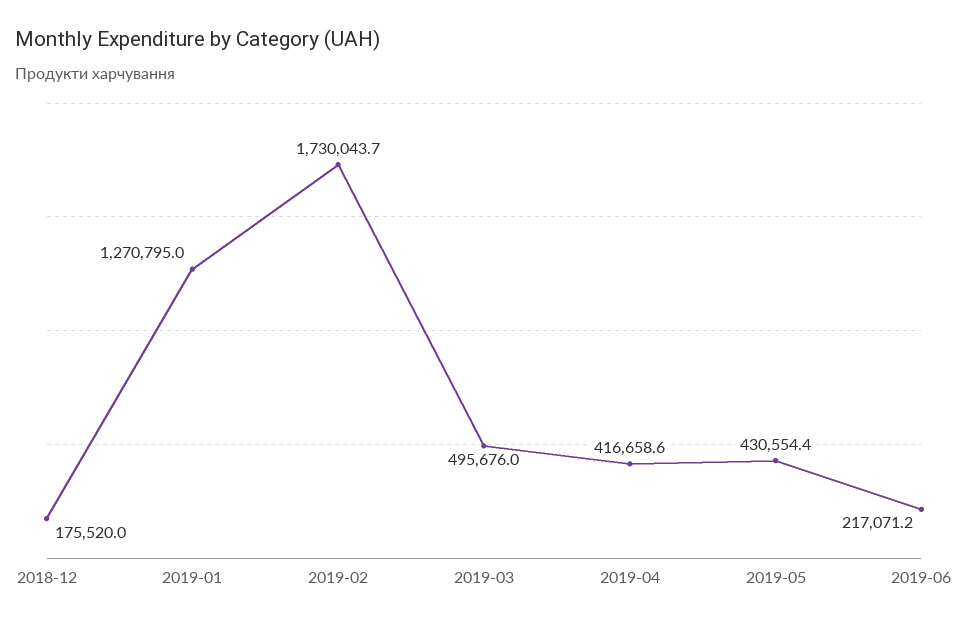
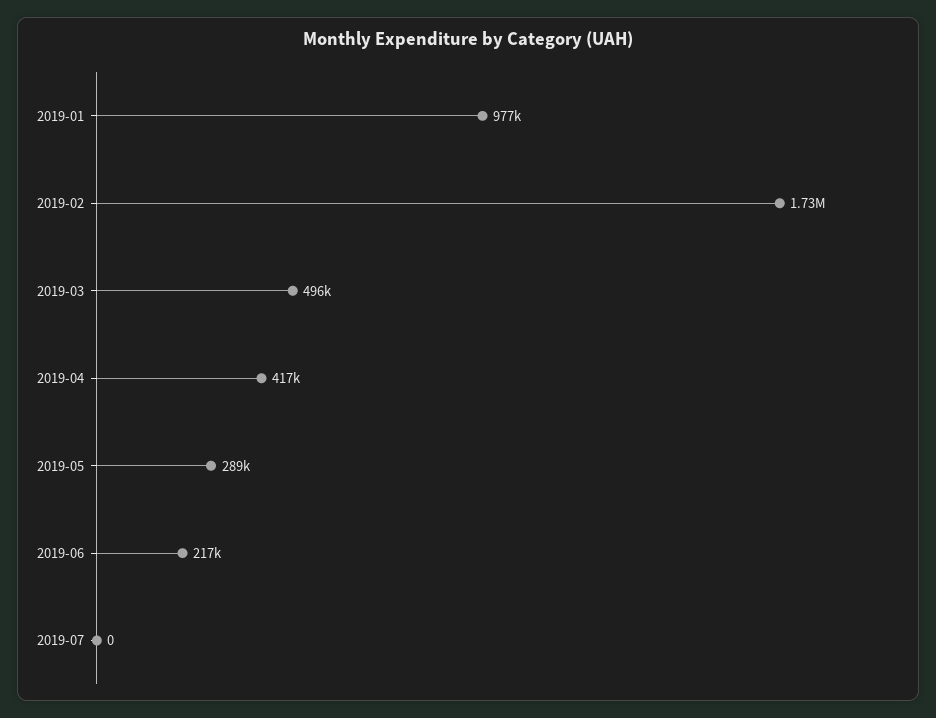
2018-12: 175520 -> none
2019-01: 1270795 -> 977000
2019-05: 430554.4 -> 289000
2019-07: none -> 0

